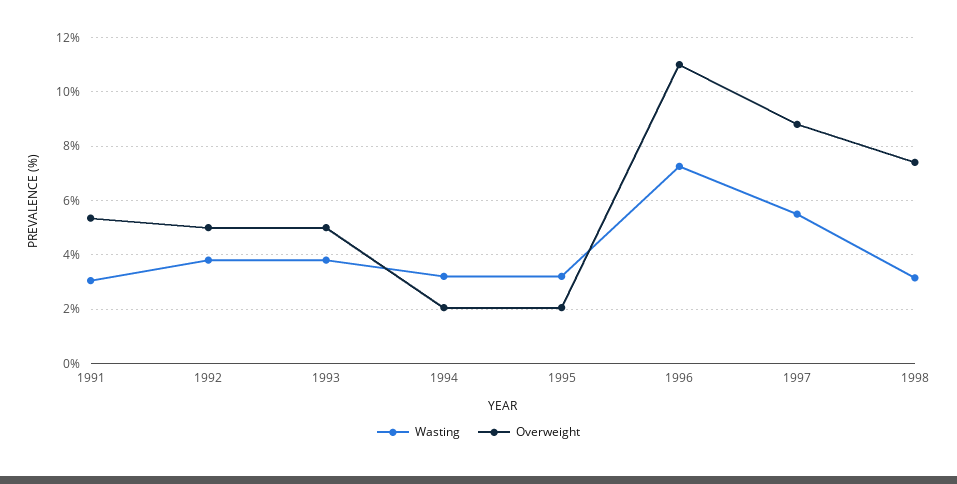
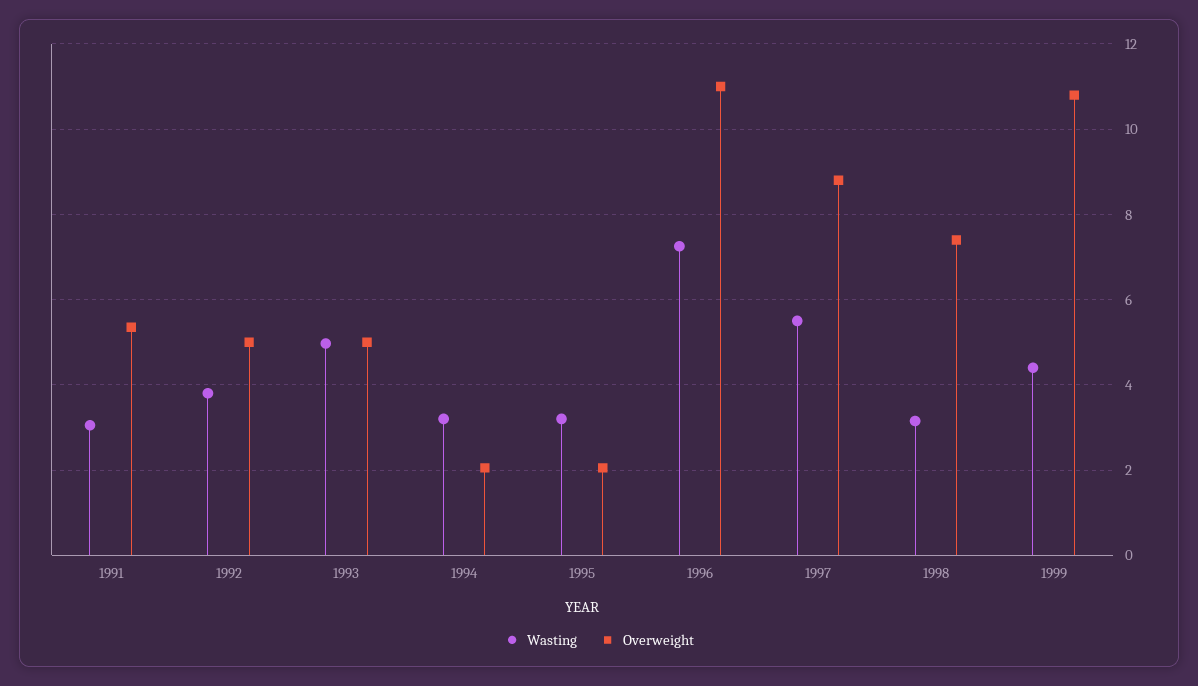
Wasting, 1993: 3.75 -> 5
Wasting, 1999: none -> 4.4
Overweight, 1999: none -> 10.8

